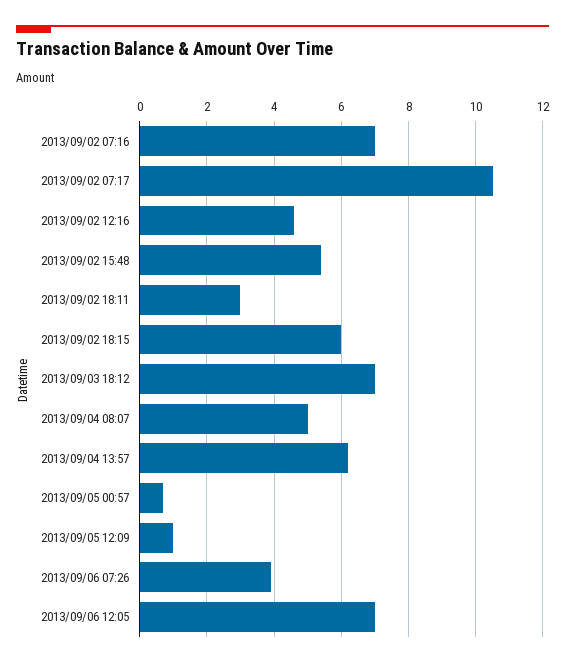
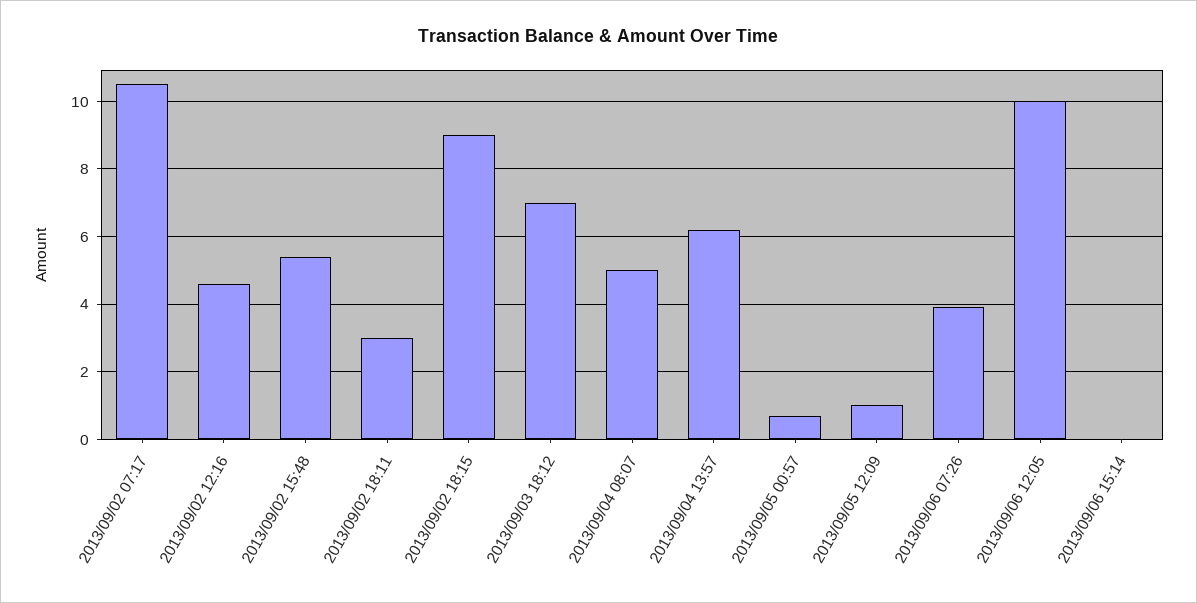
2013/09/02 07:16: 7 -> none
2013/09/02 18:15: 6 -> 9
2013/09/06 12:05: 7 -> 10
2013/09/06 15:14: none -> 0

